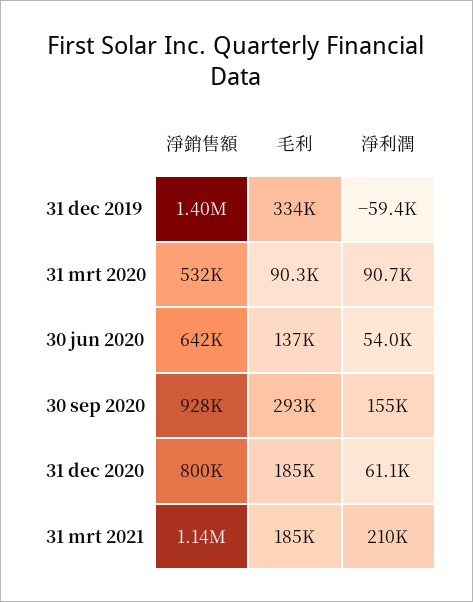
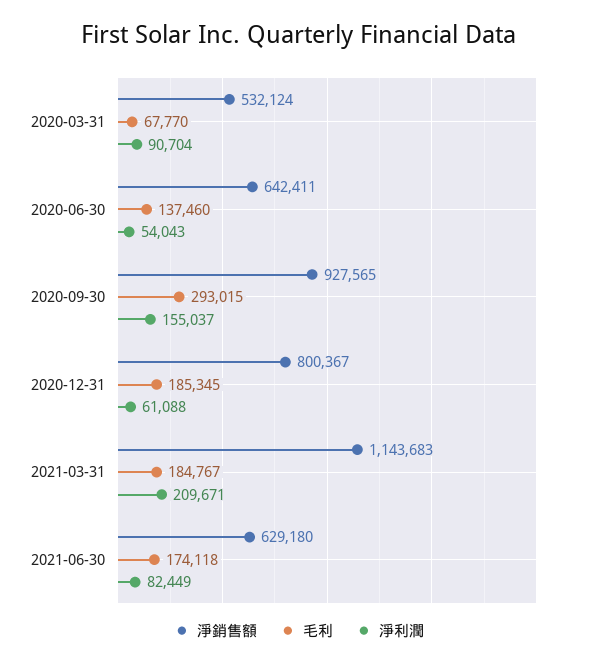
淨銷售額, 31 dec 2019: 1400000 -> none
毛利, 31 dec 2019: 334000 -> none
淨利潤, 31 dec 2019: -59400 -> none
毛利, 31 mrt 2020: 90300 -> 67770
淨銷售額, 2021-06-30: none -> 629180
毛利, 2021-06-30: none -> 174118
淨利潤, 2021-06-30: none -> 82449

